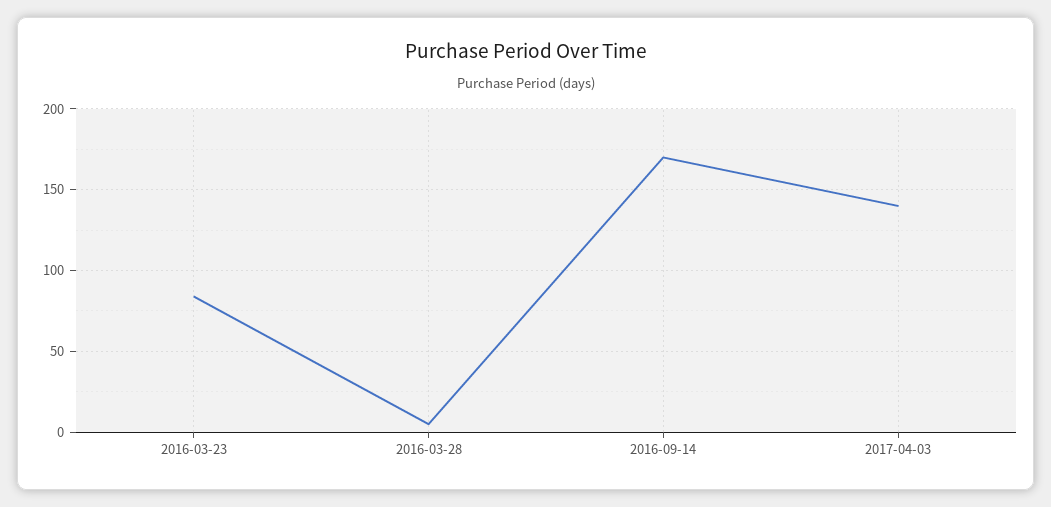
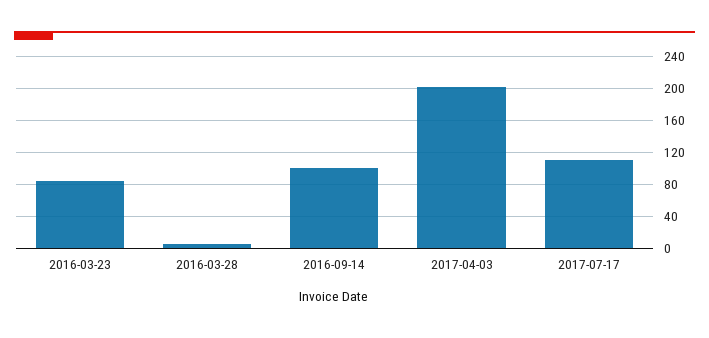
2016-09-14: 170 -> 100
2017-04-03: 140 -> 200
2017-07-17: none -> 110

